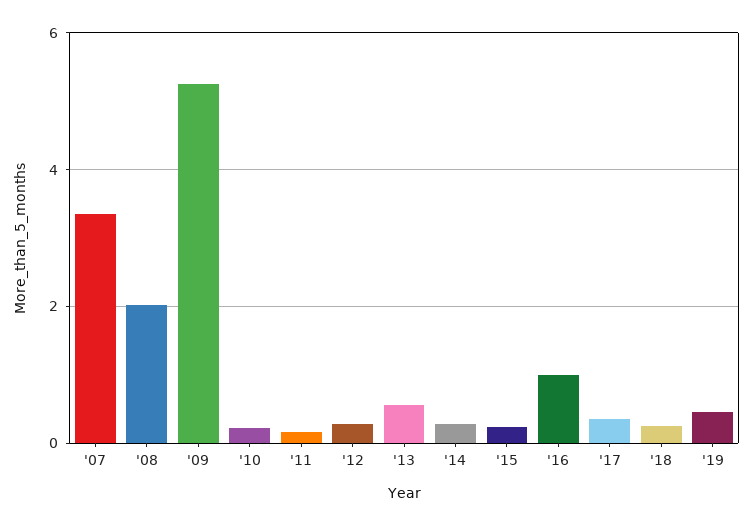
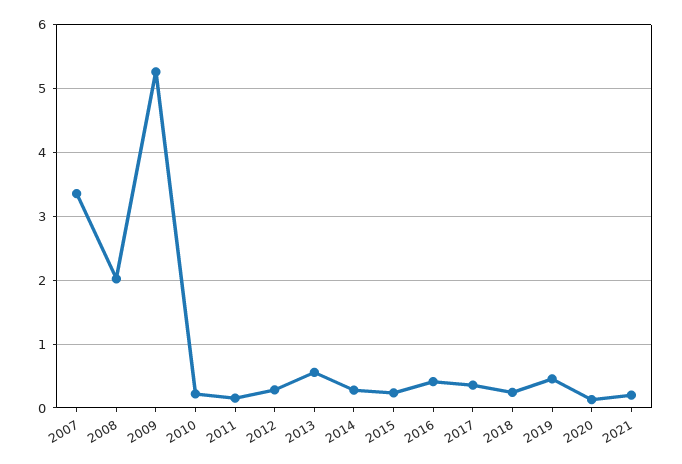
'16: 1 -> 0.4
2020: none -> 0.1
2021: none -> 0.2

